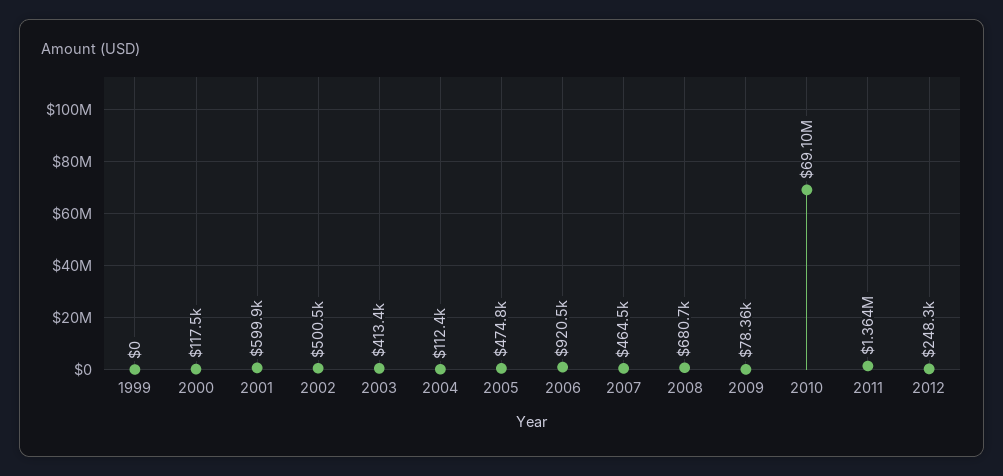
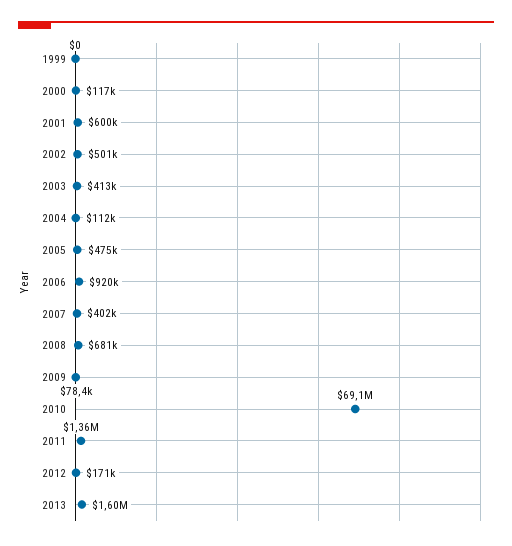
2007: 464500 -> 402000
2012: 248300 -> 171000
2013: none -> 1600000

